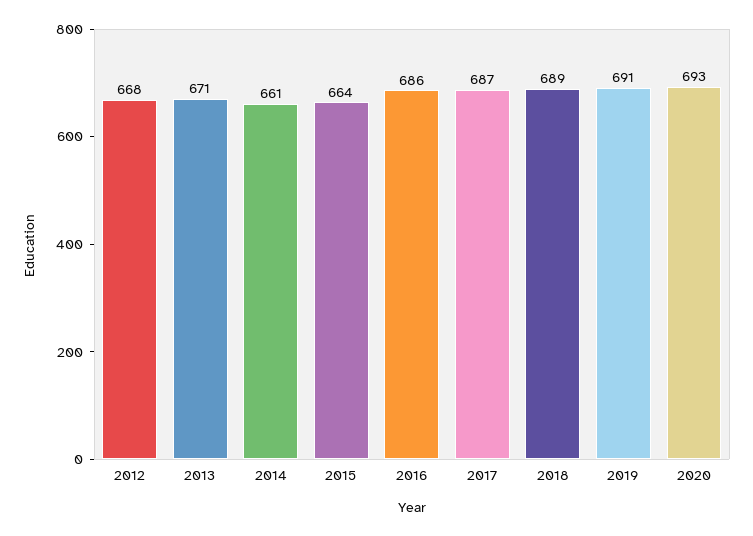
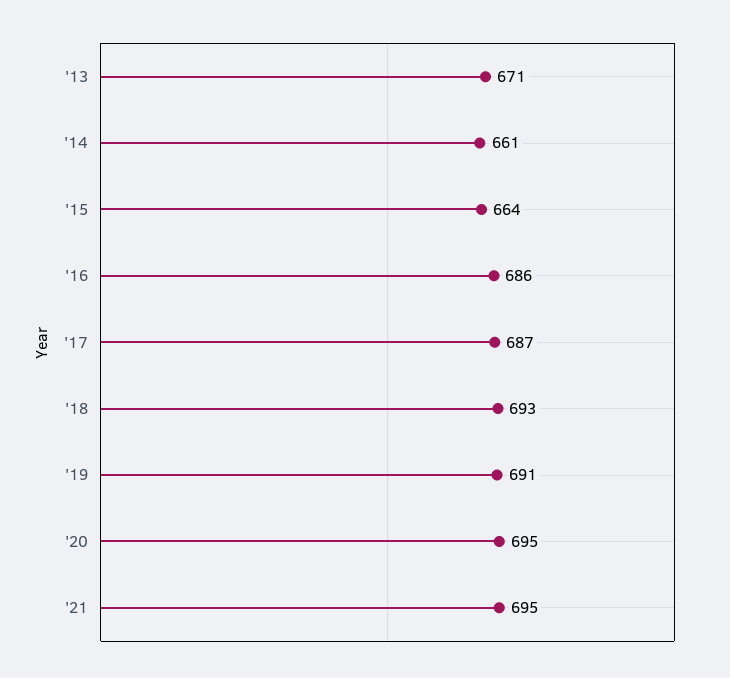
2012: 668 -> none
2018: 689 -> 693
2020: 693 -> 695
'21: none -> 695

